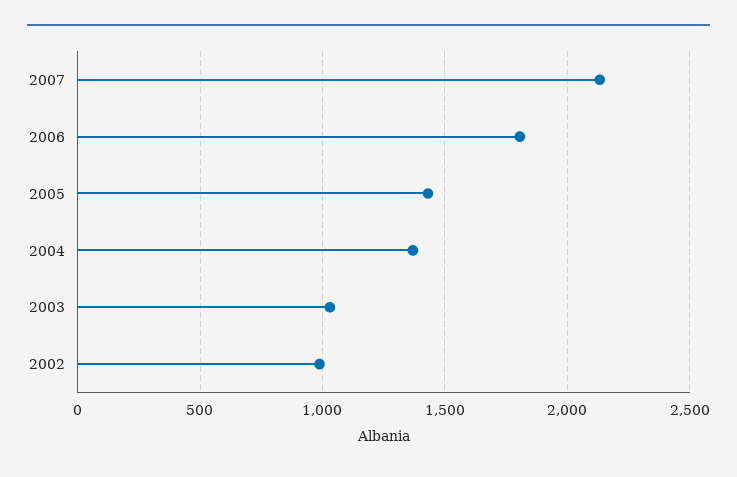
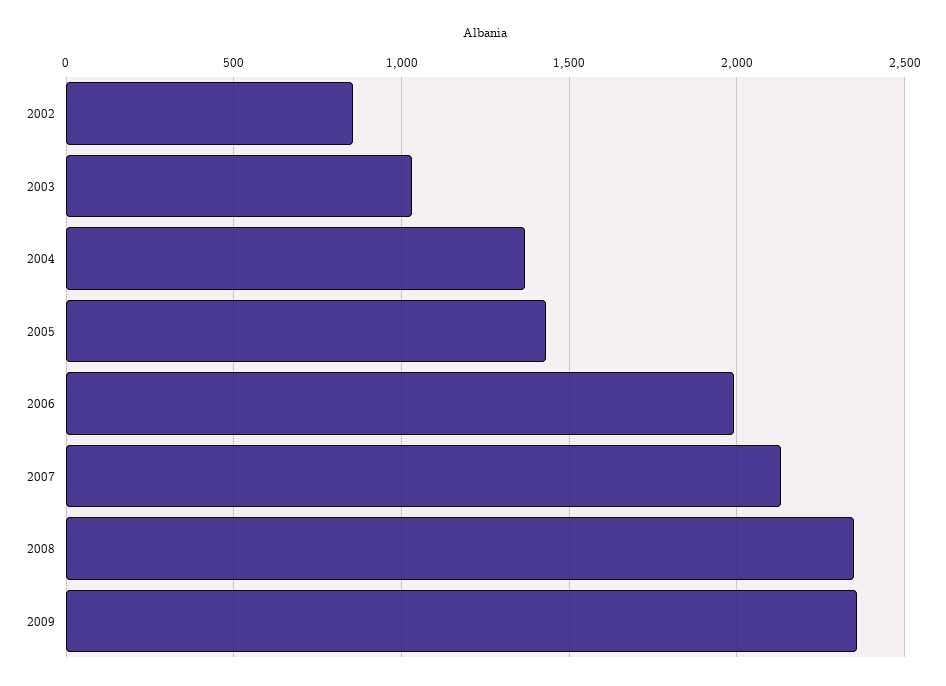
2006: 1800 -> 2000
2002: 1000 -> 850
2008: none -> 2350
2009: none -> 2350

